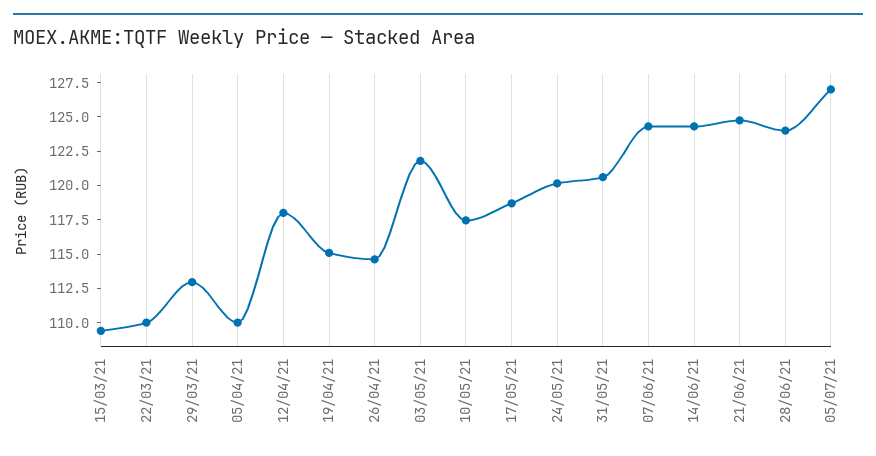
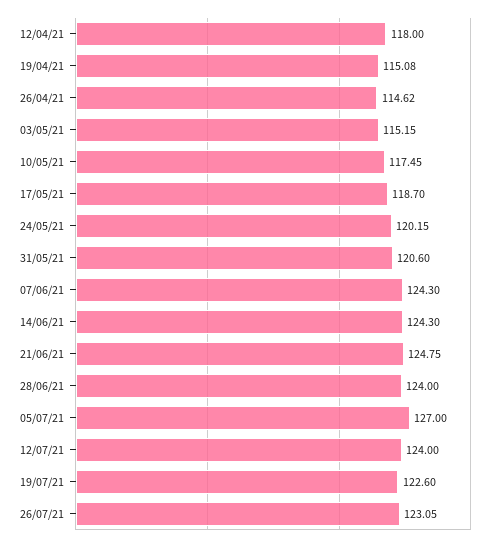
15/03/21: 110 -> none
22/03/21: 110 -> none
29/03/21: 112.5 -> none
05/04/21: 110 -> none
03/05/21: 122.5 -> 115.15
12/07/21: none -> 124
19/07/21: none -> 122.6
26/07/21: none -> 123.05

